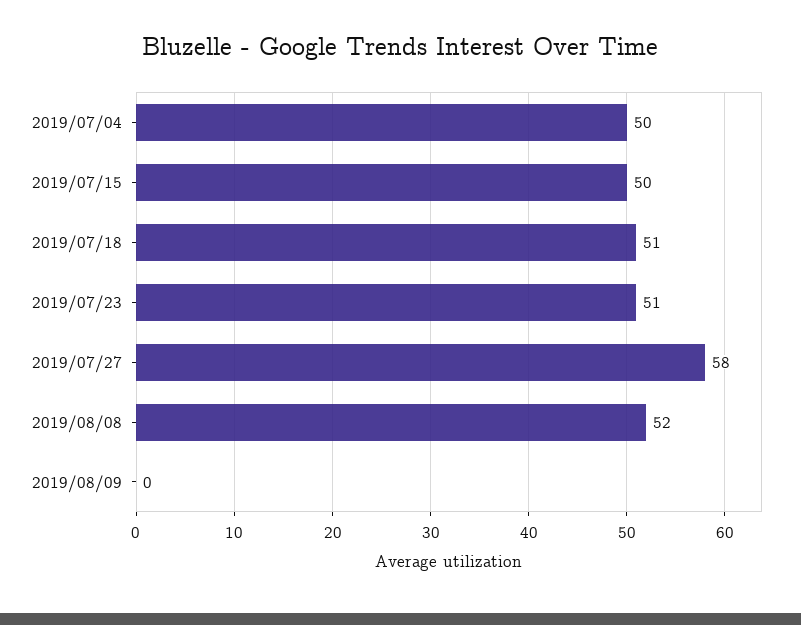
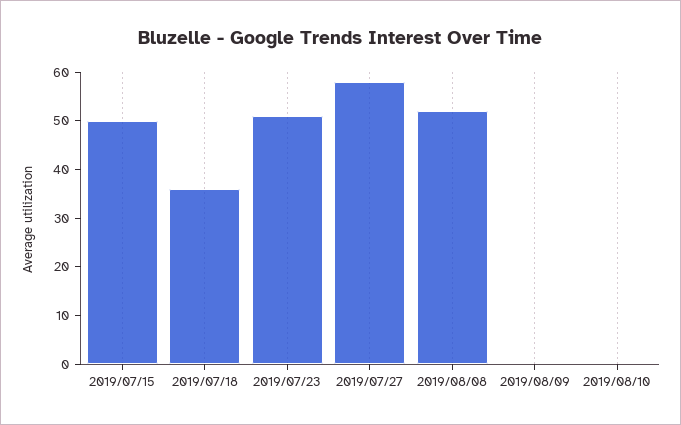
2019/07/04: 50 -> none
2019/07/18: 51 -> 35
2019/08/10: none -> 0

